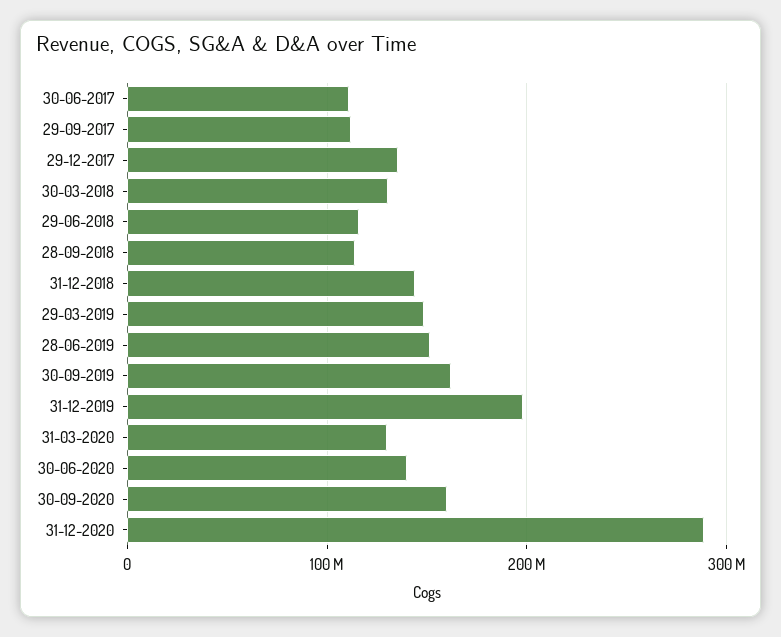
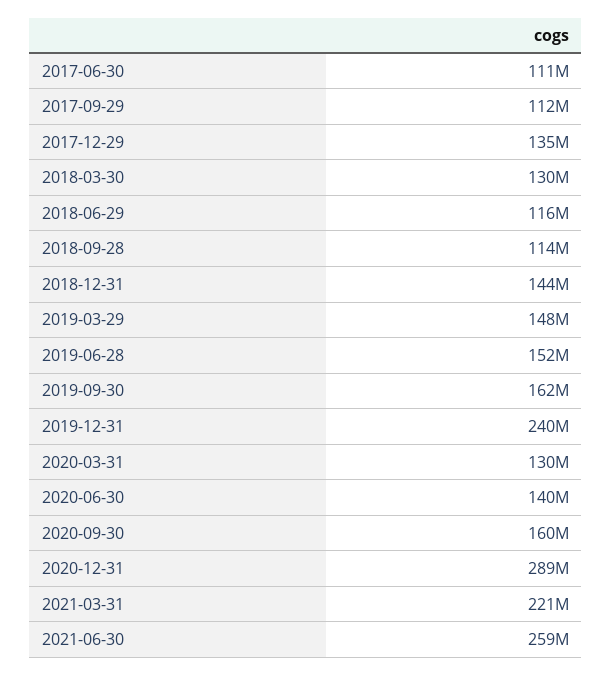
31-12-2019: 200000000 -> 240000000
2021-03-31: none -> 221000000
2021-06-30: none -> 259000000

